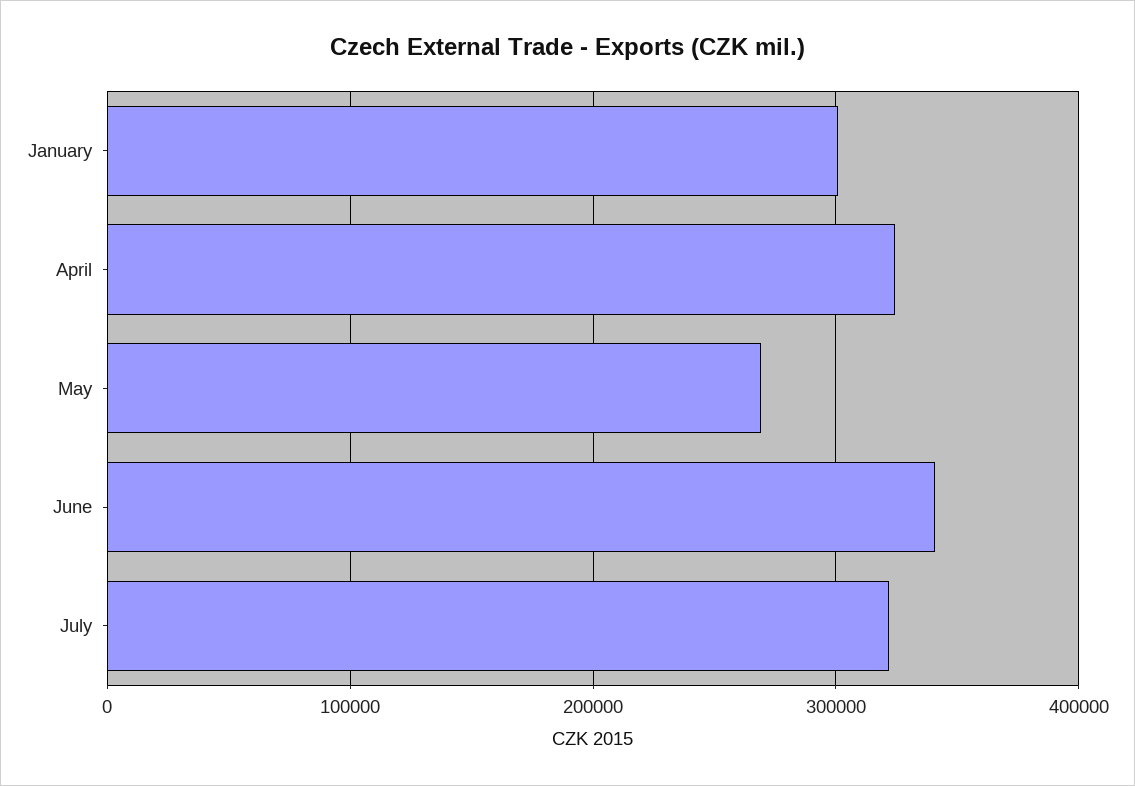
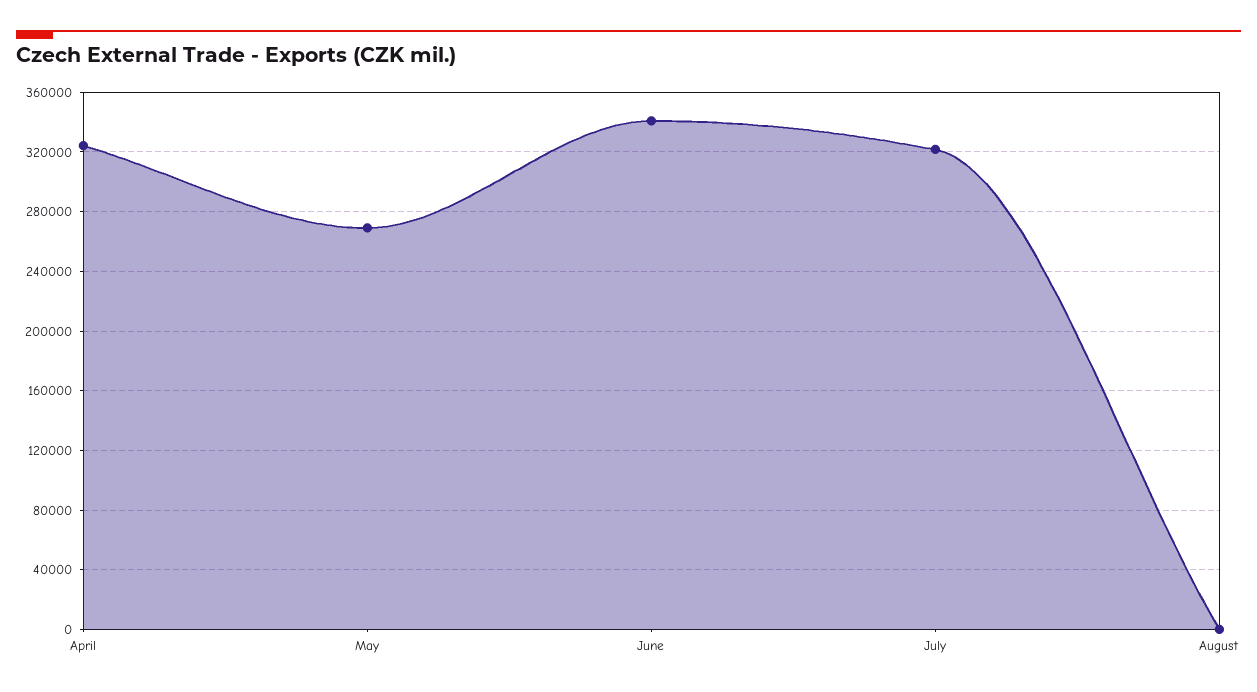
January: 300000 -> none
August: none -> 0

